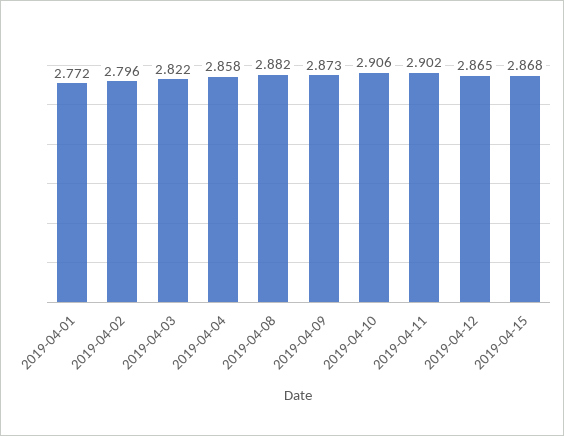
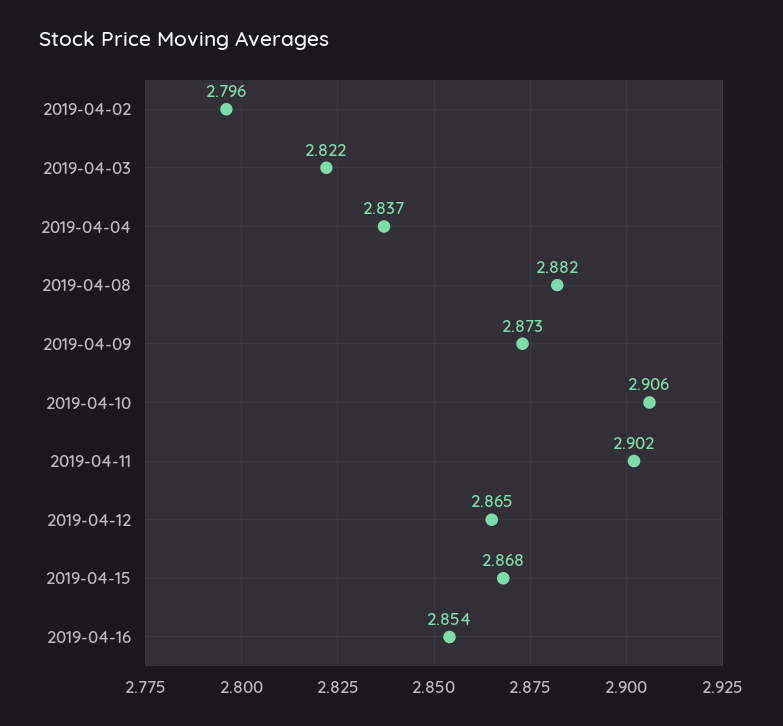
2019-04-01: 2.772 -> none
2019-04-04: 2.858 -> 2.837
2019-04-16: none -> 2.854

